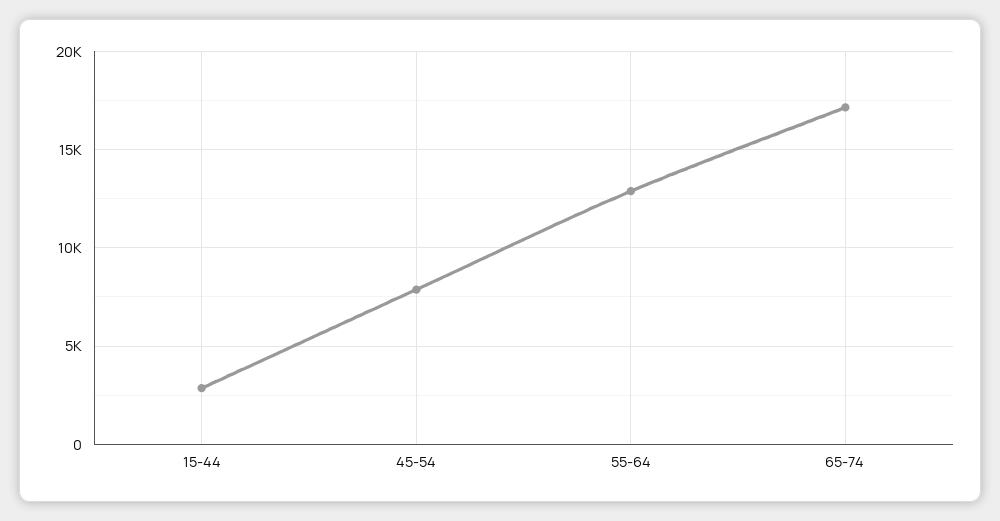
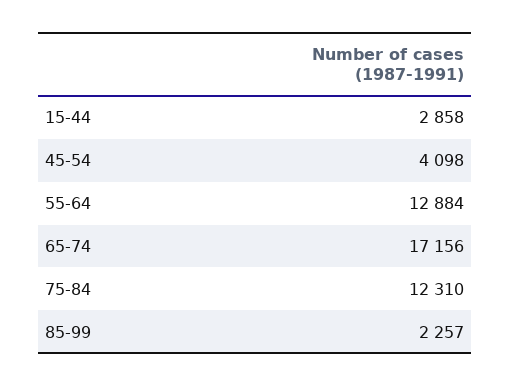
45-54: 8000 -> 4098
75-84: none -> 12310
85-99: none -> 2257

